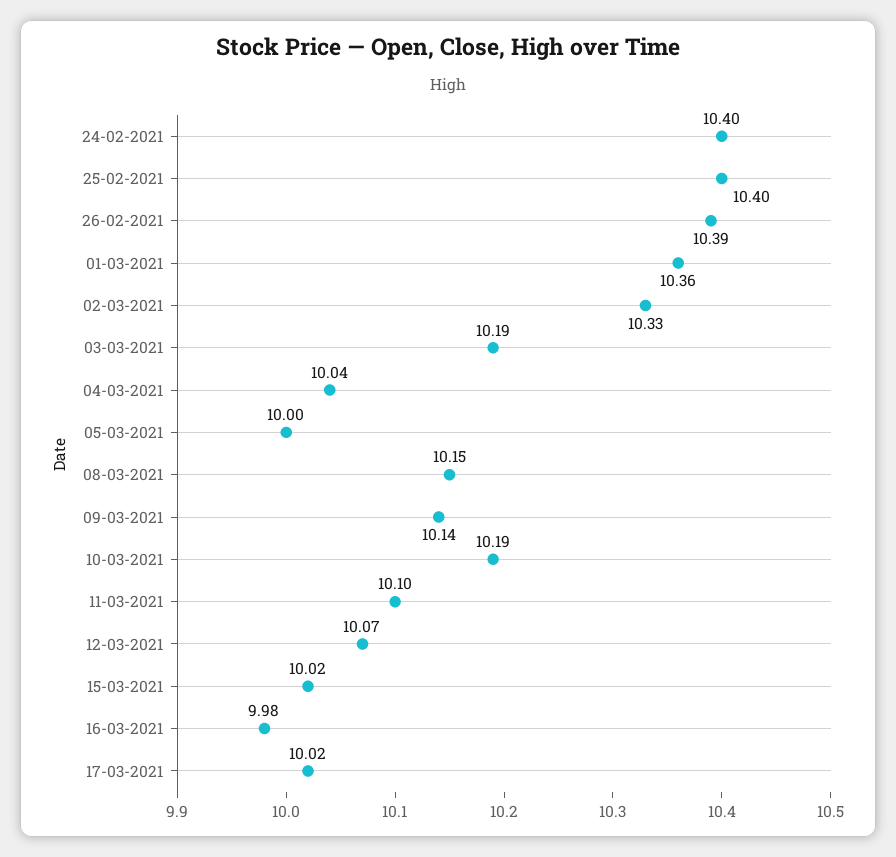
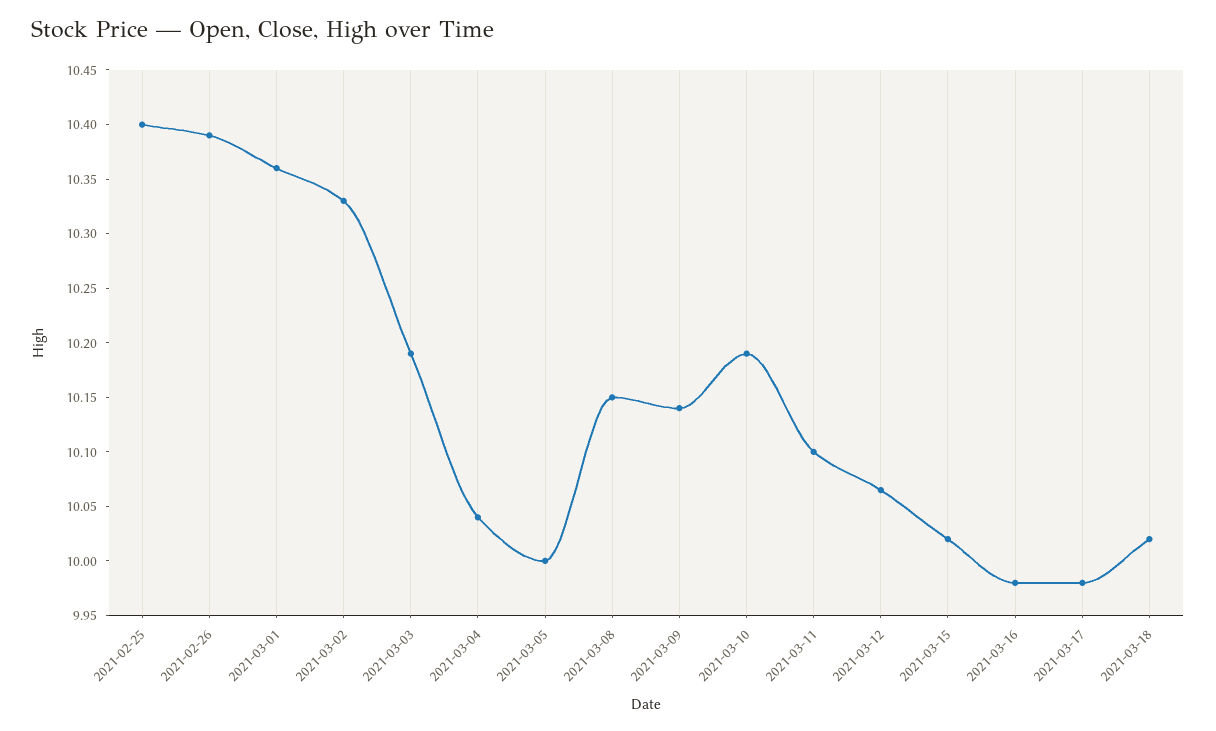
24-02-2021: 10.4 -> none
17-03-2021: 10.02 -> 9.98
2021-03-18: none -> 10.02

